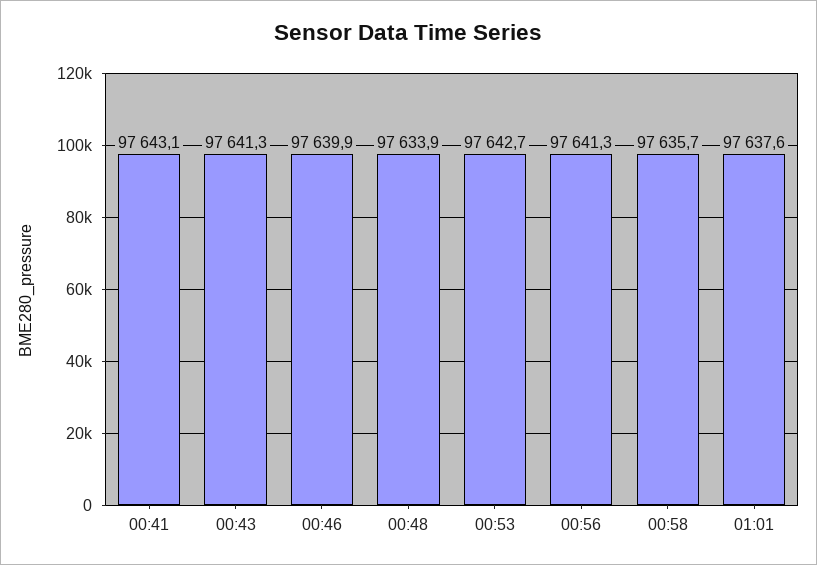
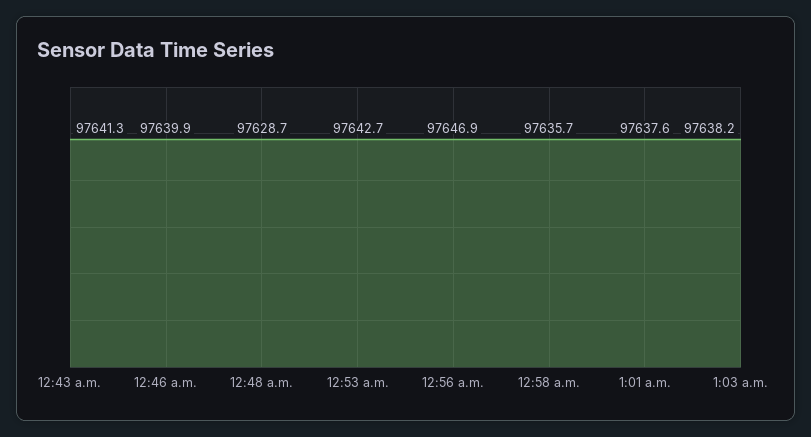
00:41: 97643.1 -> none
00:48: 97633.9 -> 97628.7
00:56: 97641.3 -> 97646.9
1:03 a.m.: none -> 97638.2

